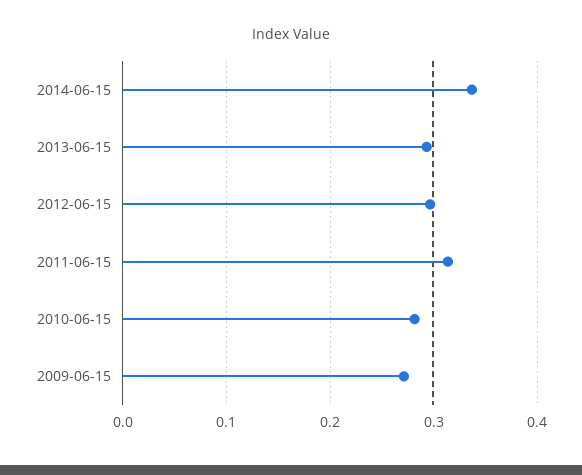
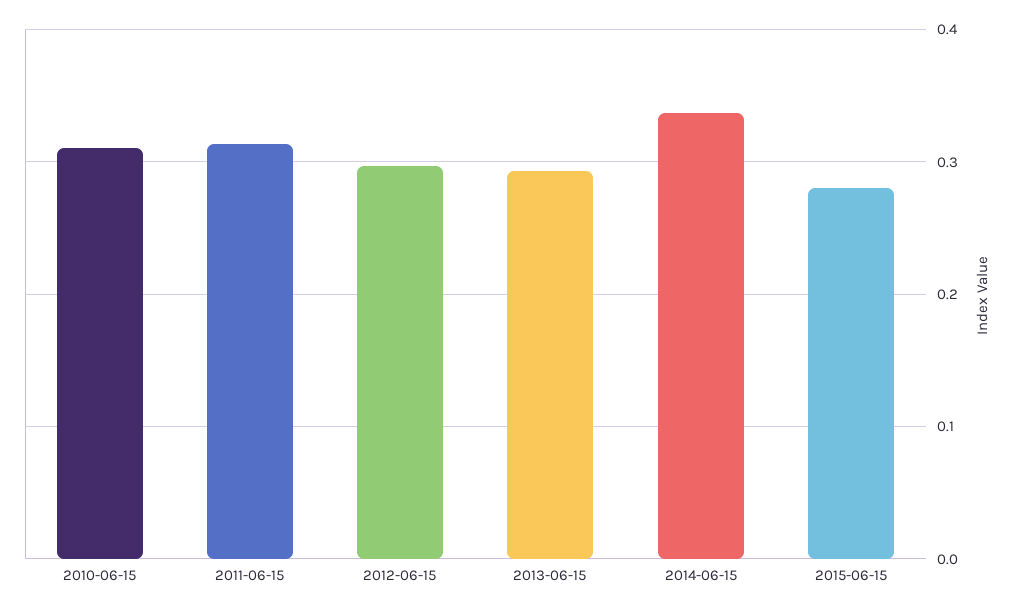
2010-06-15: 0.28 -> 0.31
2009-06-15: 0.27 -> none
2015-06-15: none -> 0.28

